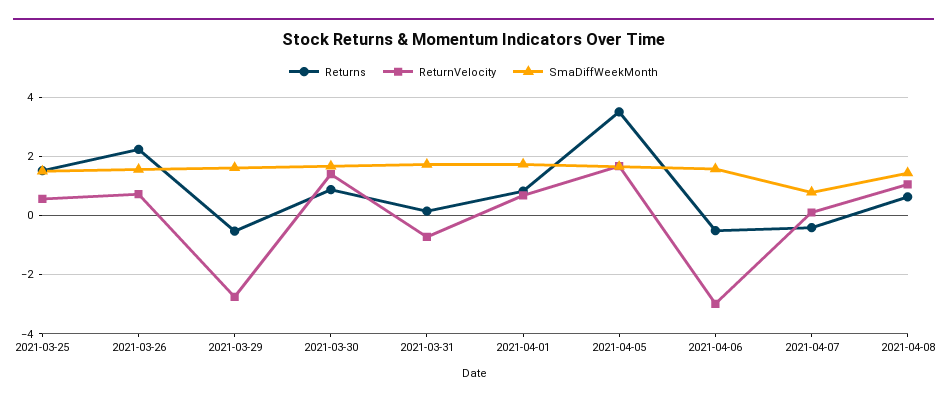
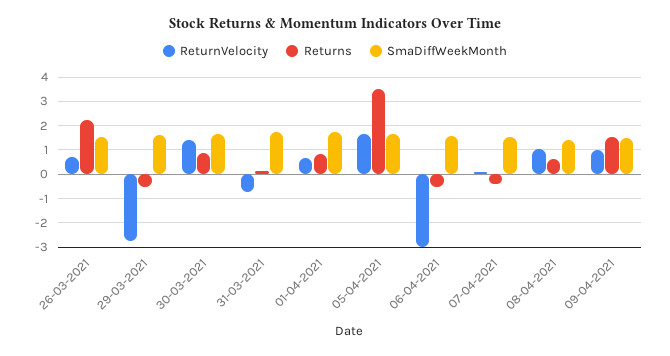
Returns, 2021-03-25: 1.5 -> none
ReturnVelocity, 2021-03-25: 0.5 -> none
SmaDiffWeekMonth, 2021-03-25: 1.5 -> none
SmaDiffWeekMonth, 2021-04-07: 0.75 -> 1.5
ReturnVelocity, 09-04-2021: none -> 1
Returns, 09-04-2021: none -> 1.5
SmaDiffWeekMonth, 09-04-2021: none -> 1.5

